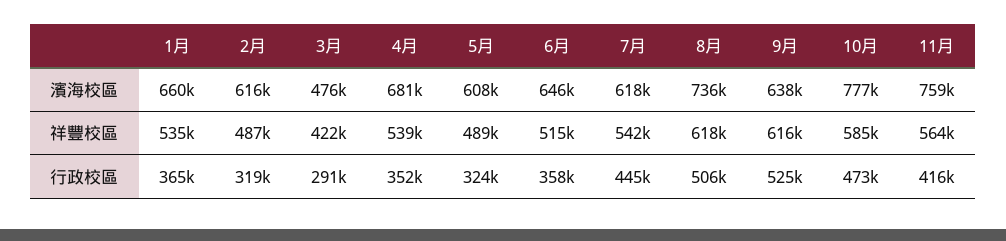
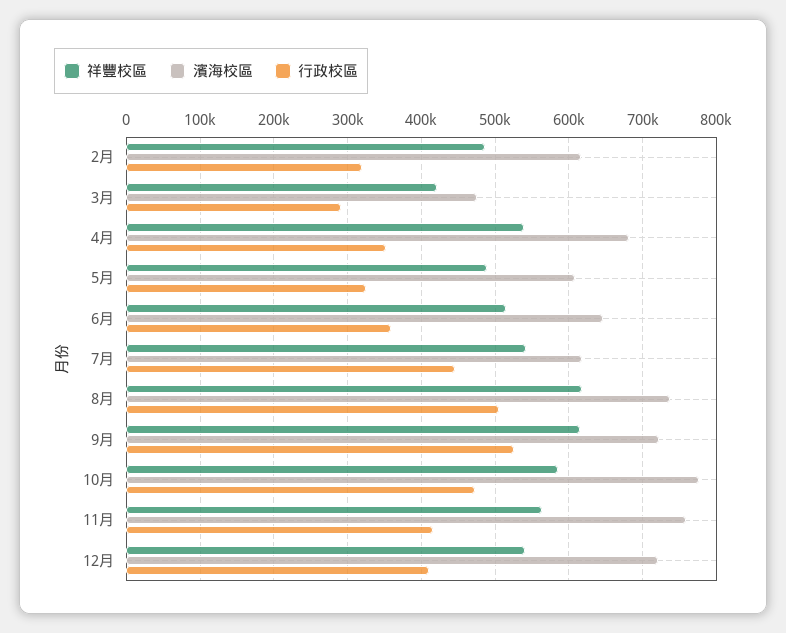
濱海校區, 1月: 660000 -> none
濱海校區, 9月: 638000 -> 720000
祥豐校區, 1月: 535000 -> none
行政校區, 1月: 365000 -> none
祥豐校區, 12月: none -> 540000
濱海校區, 12月: none -> 720000
行政校區, 12月: none -> 410000

